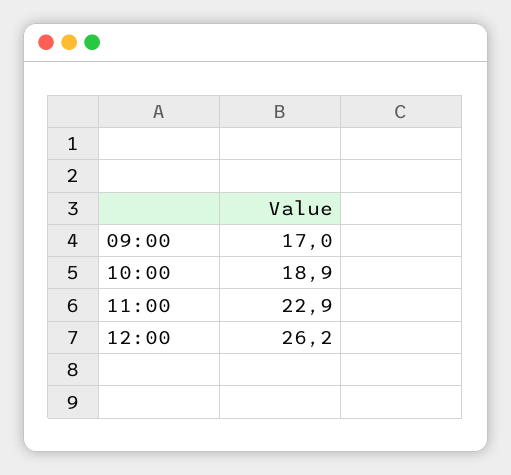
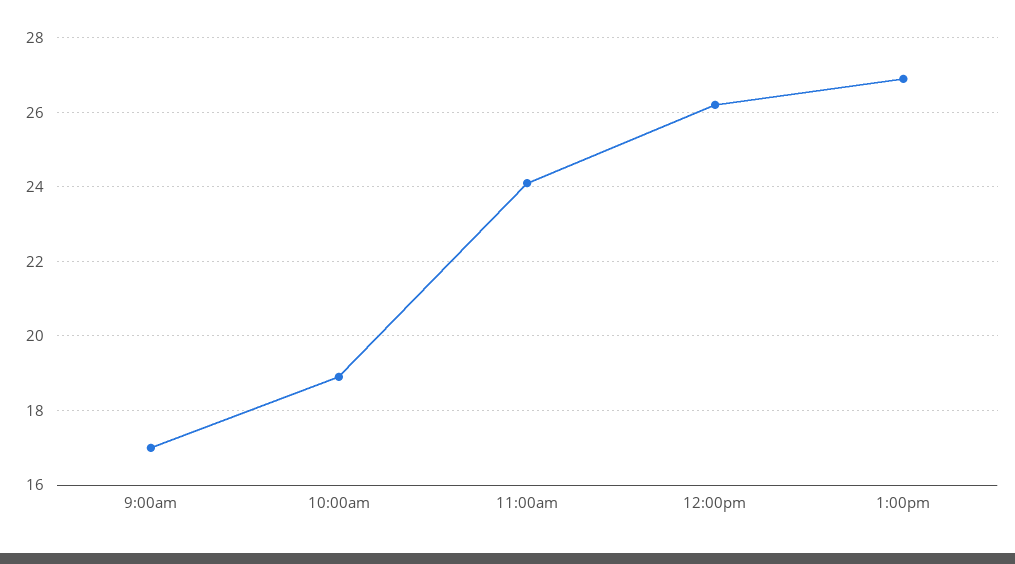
11:00: 22.9 -> 24
1:00pm: none -> 27

